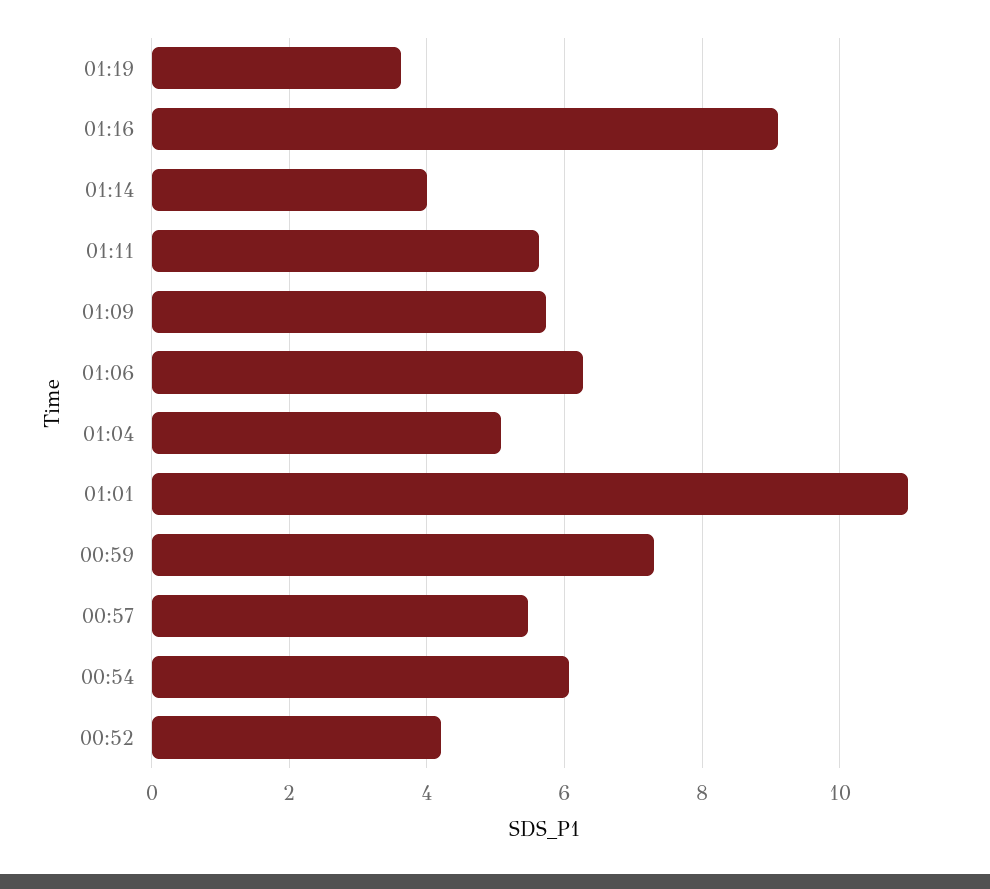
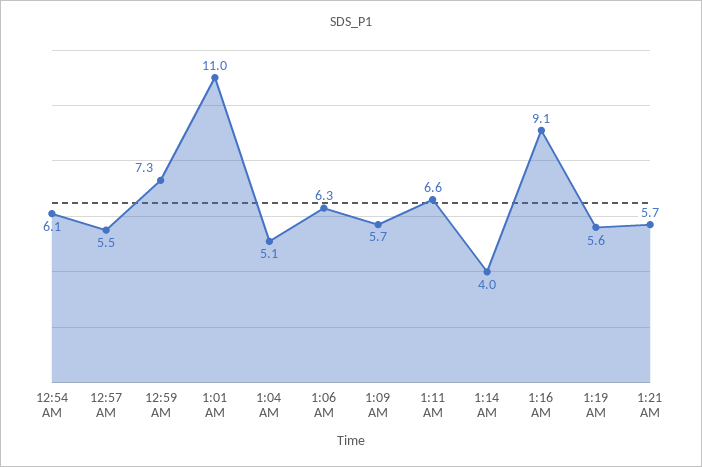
01:19: 3.6 -> 5.6
01:11: 5.6 -> 6.6
00:52: 4.2 -> none
1:21 AM: none -> 5.7

